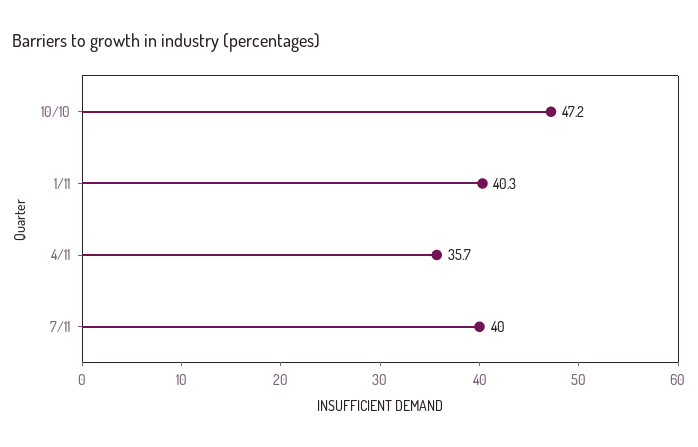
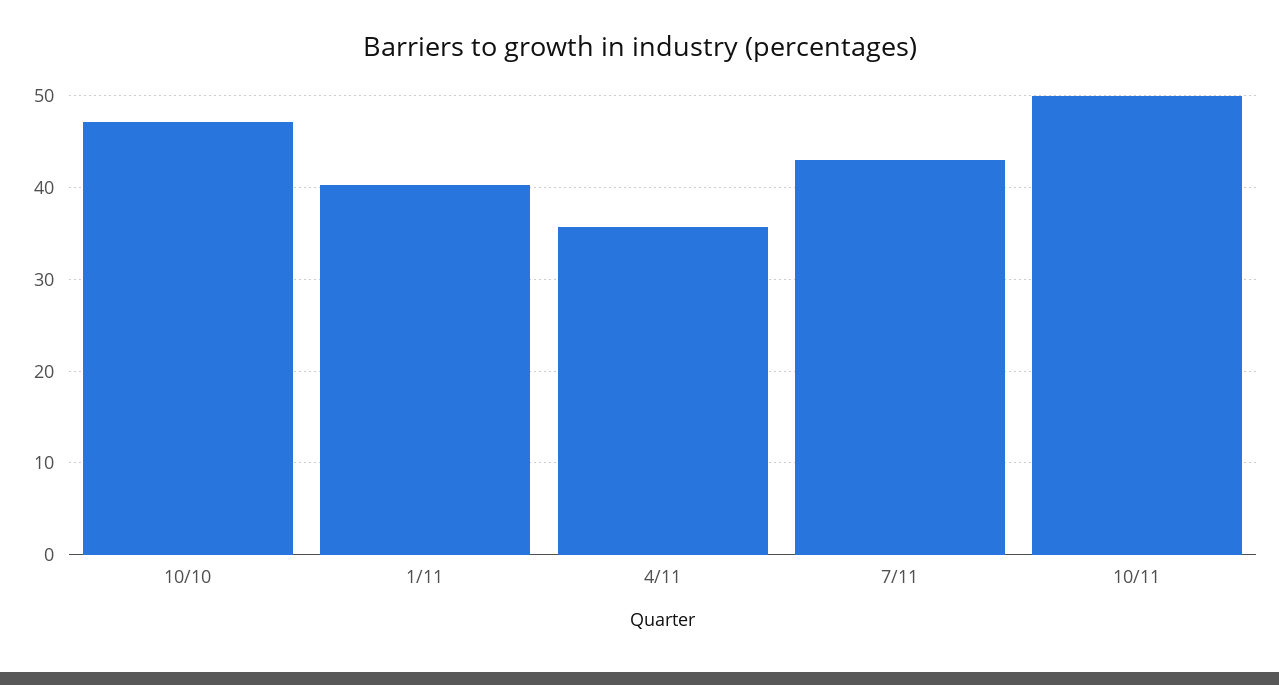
7/11: 40 -> 43
10/11: none -> 50

